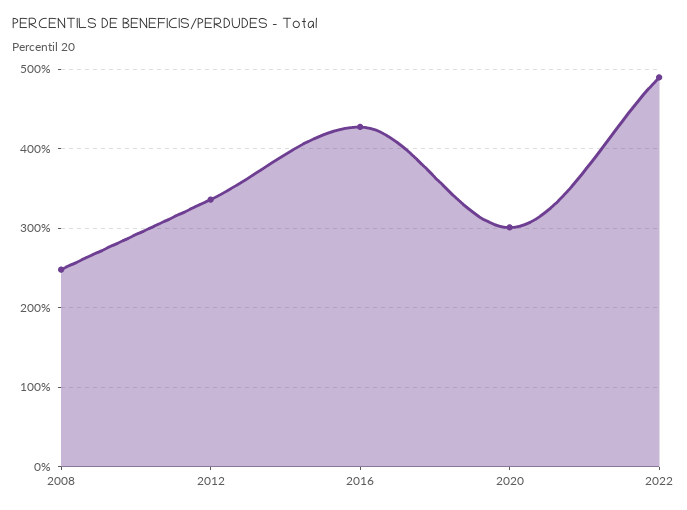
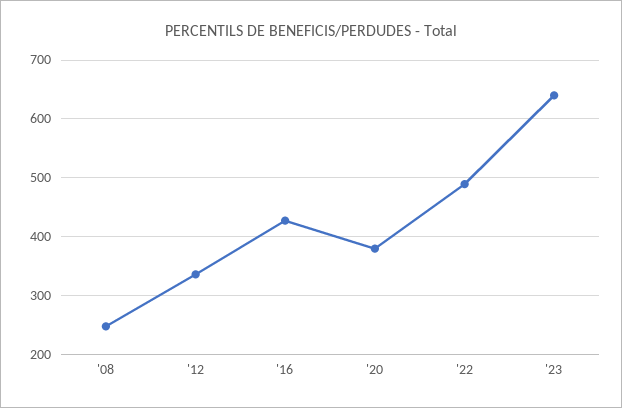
2020: 300 -> 380
'23: none -> 640

